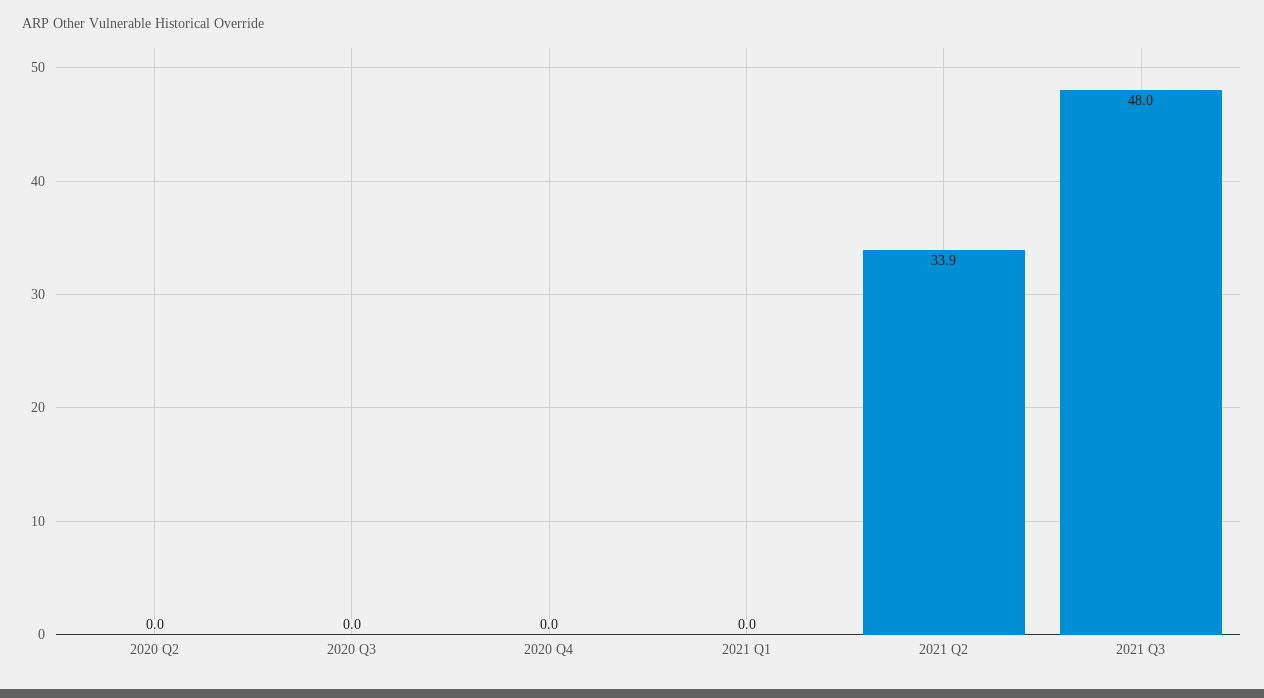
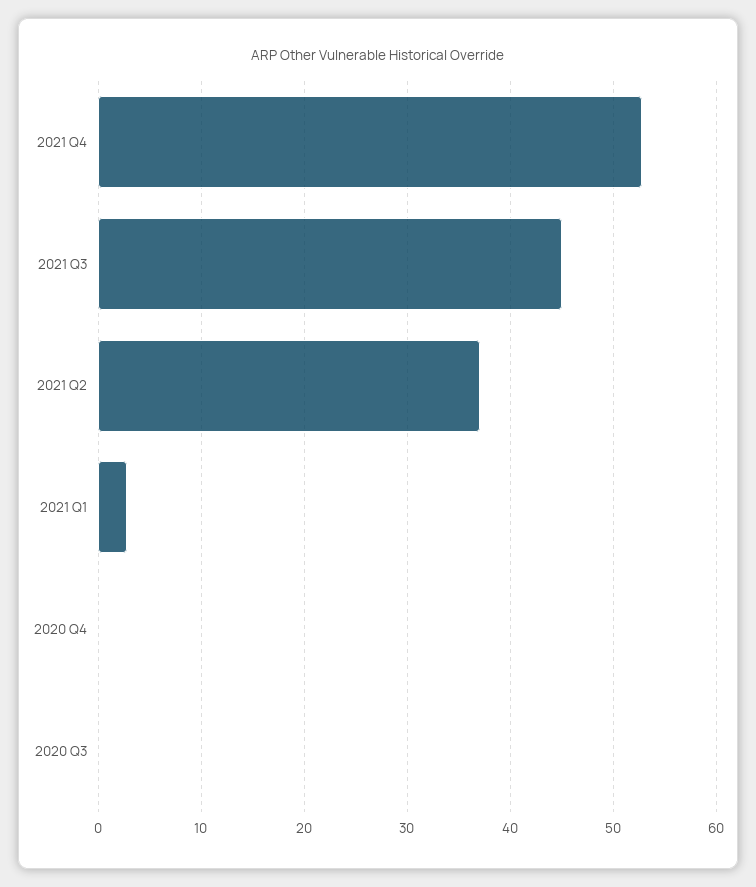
2020 Q2: 0 -> none
2021 Q1: 0 -> 3
2021 Q2: 33.9 -> 37
2021 Q3: 48 -> 45
2021 Q4: none -> 53

